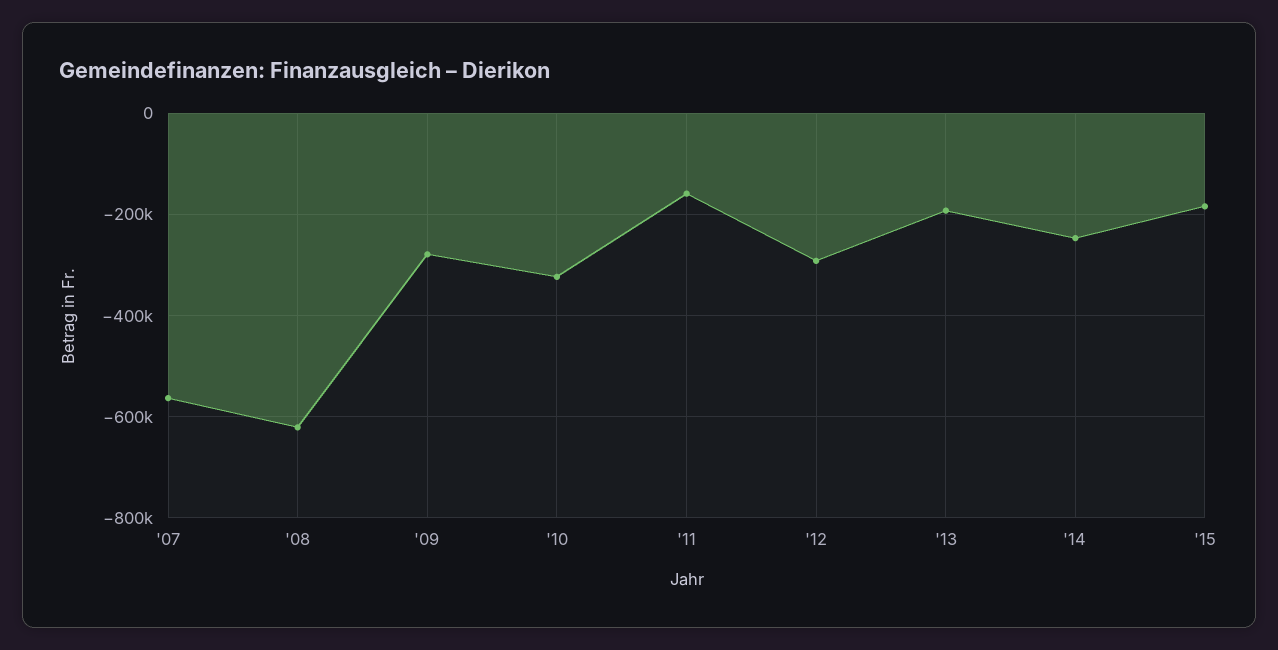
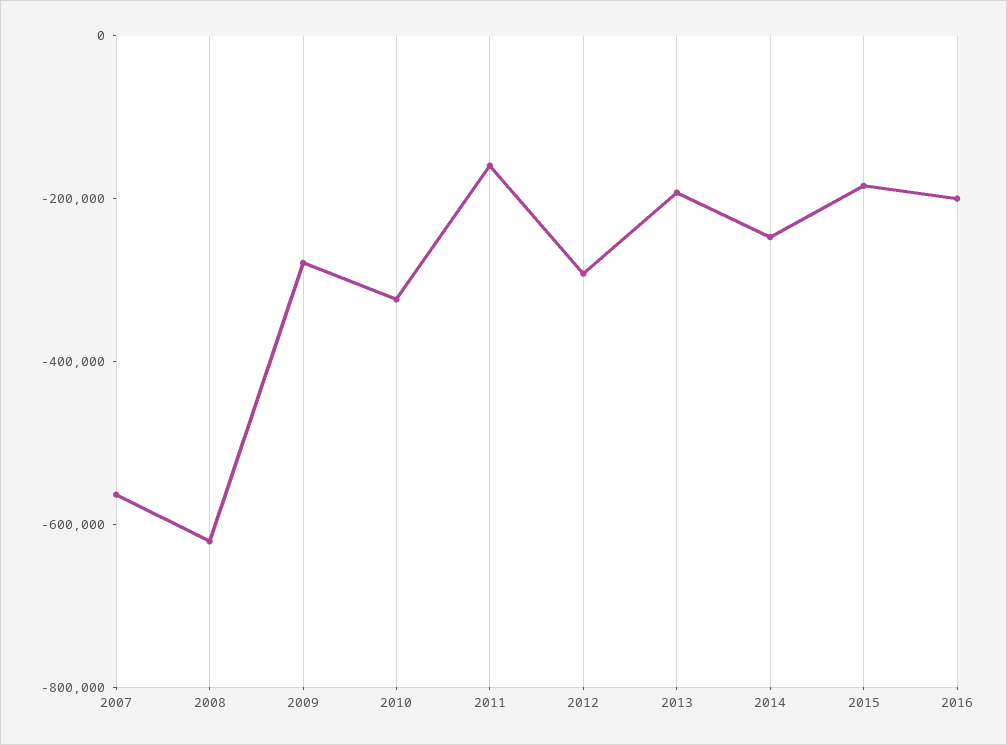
2016: none -> -200000

